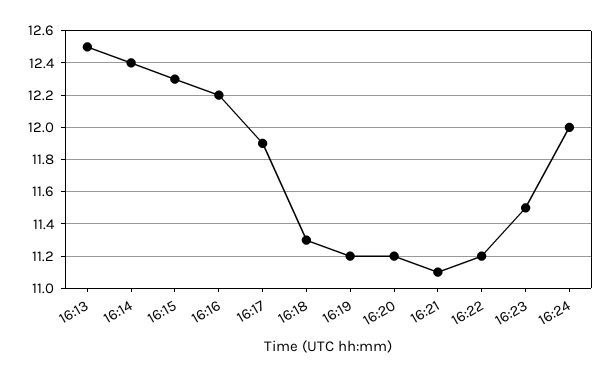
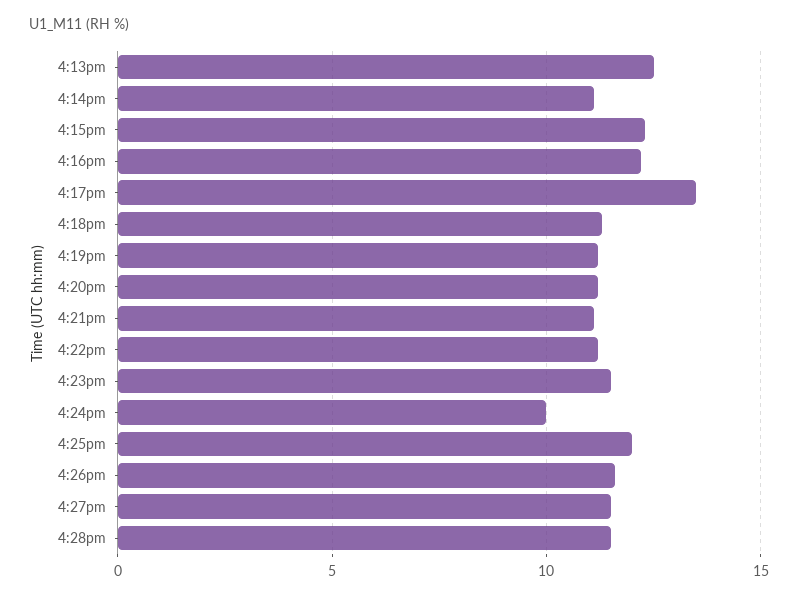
16:14: 12.4 -> 11
16:17: 11.9 -> 13.5
16:24: 12 -> 10
4:25pm: none -> 12
4:26pm: none -> 11.5
4:27pm: none -> 11.5
4:28pm: none -> 11.5

